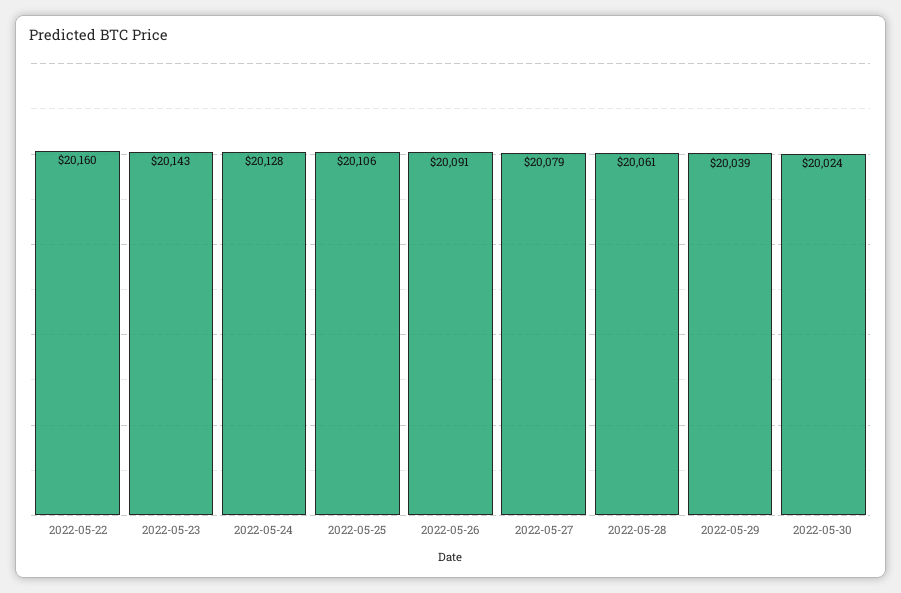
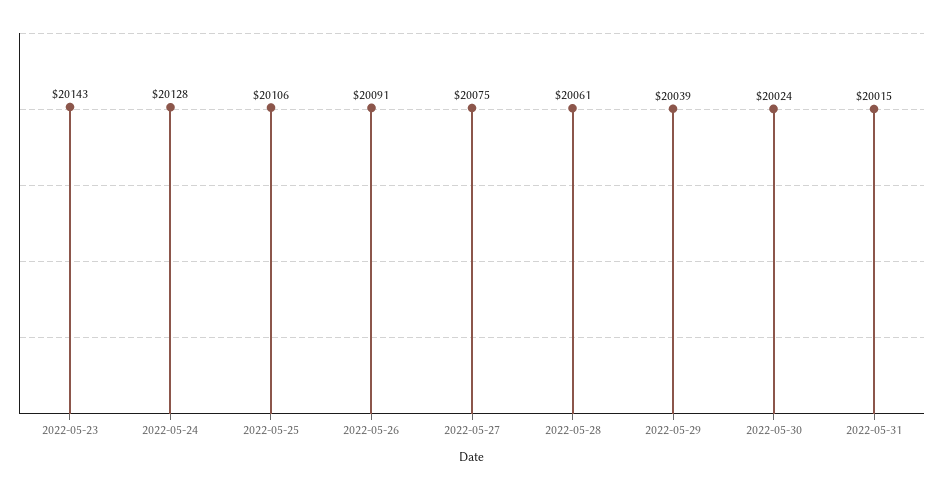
2022-05-22: 20160 -> none
2022-05-27: 20079 -> 20075
2022-05-31: none -> 20015

